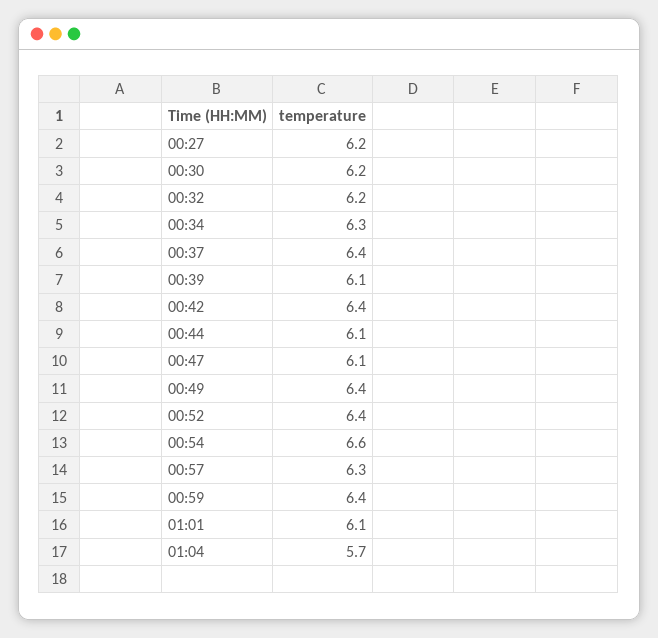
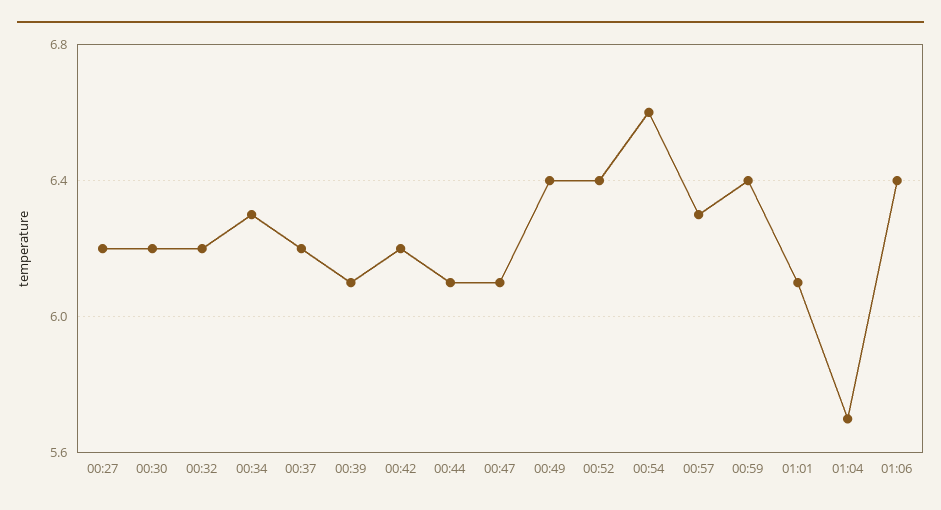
00:37: 6.4 -> 6.2
00:42: 6.4 -> 6.2
01:06: none -> 6.4

